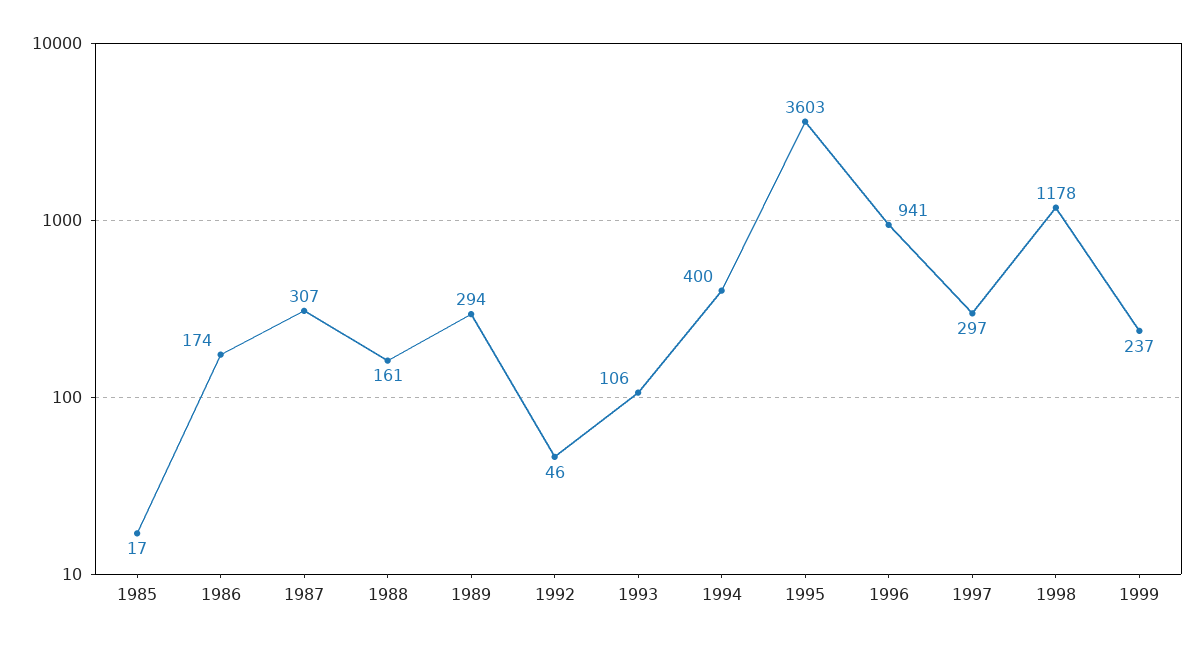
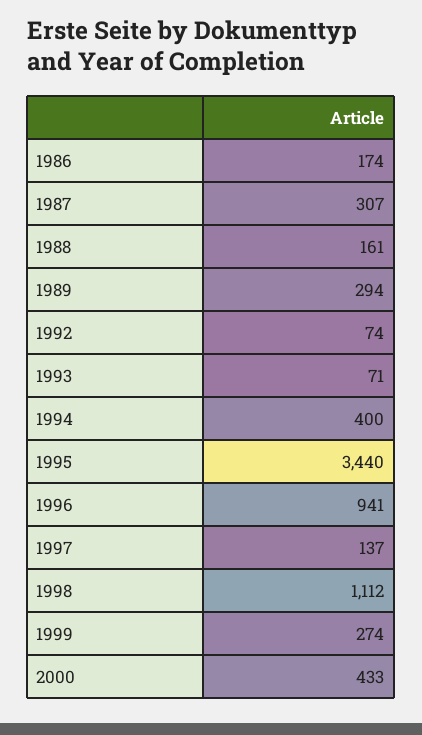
1985: 17 -> none
1992: 46 -> 74
1993: 106 -> 71
1995: 3603 -> 3440
1997: 297 -> 137
1998: 1178 -> 1112
1999: 237 -> 274
2000: none -> 433

